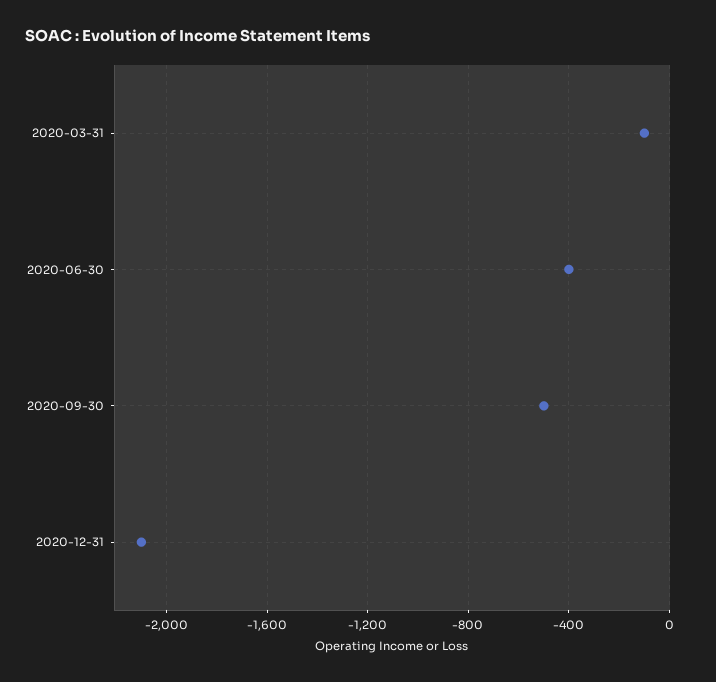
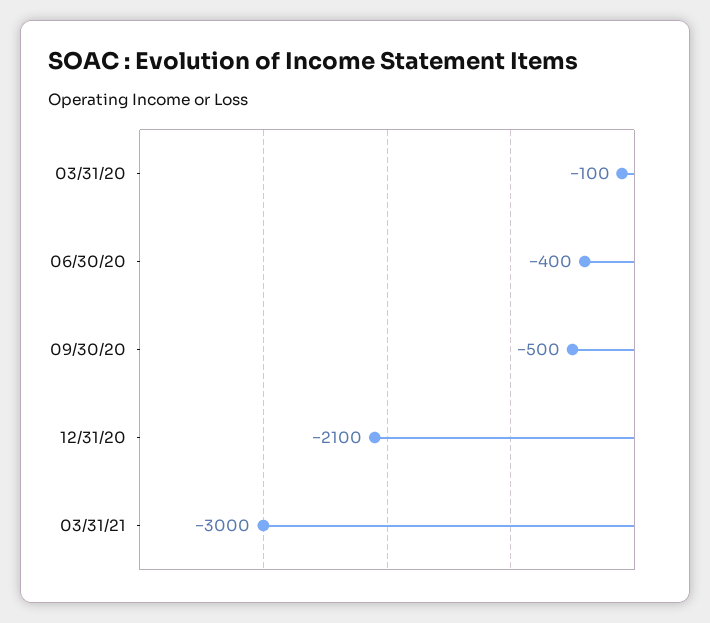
03/31/21: none -> -3000

